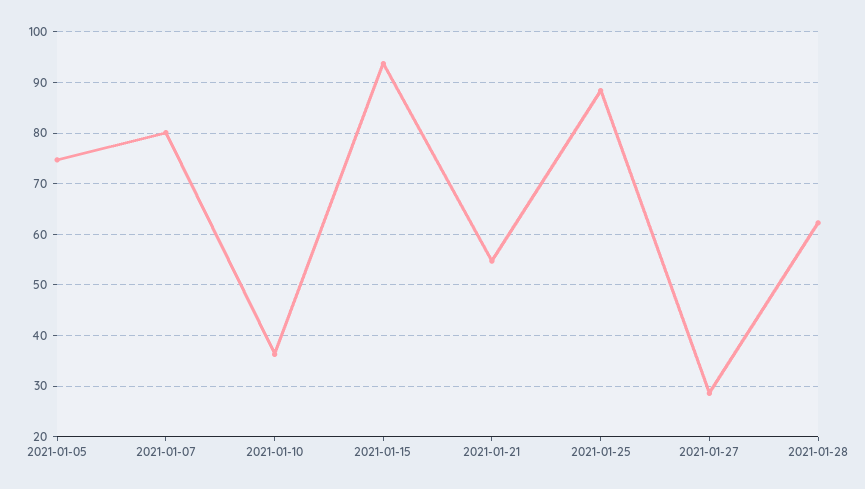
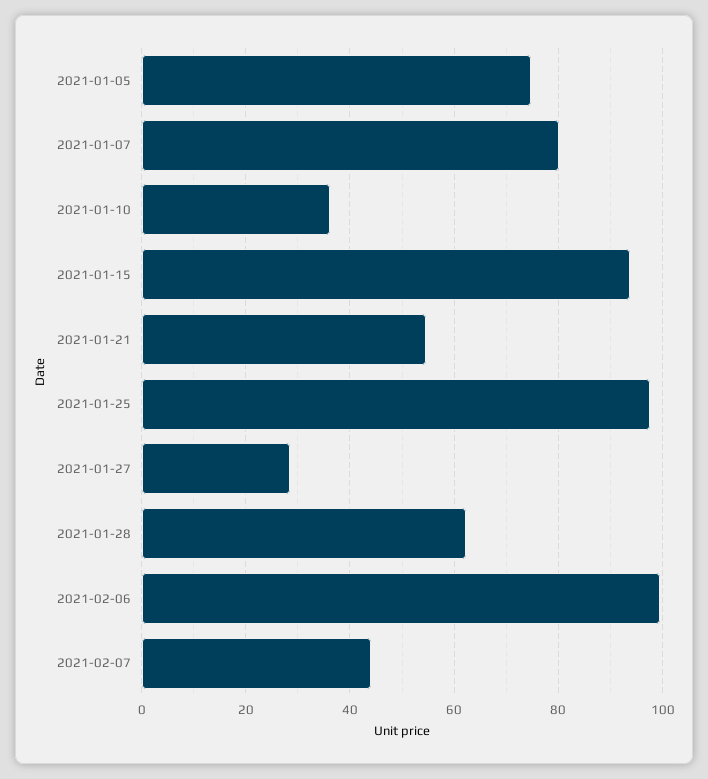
2021-01-25: 88 -> 98
2021-02-06: none -> 100
2021-02-07: none -> 44

